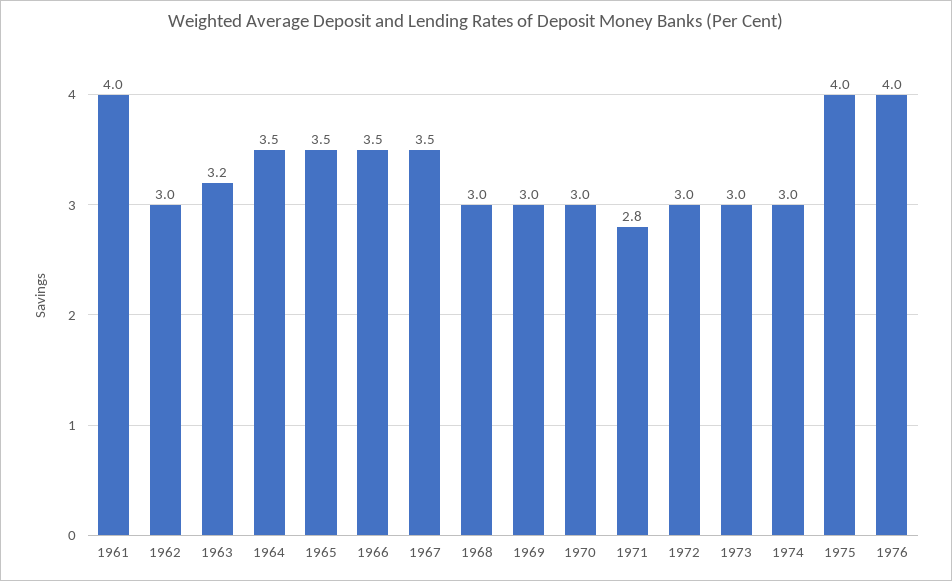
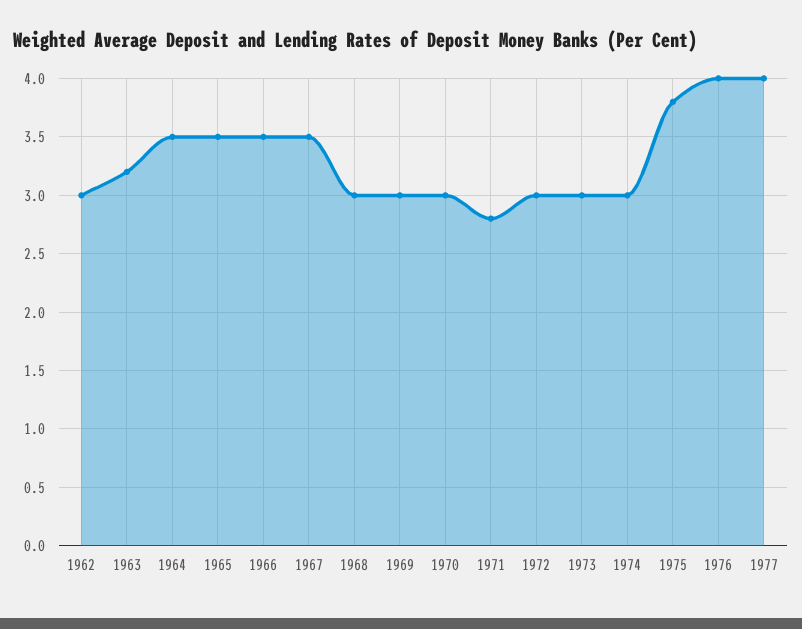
1961: 4 -> none
1975: 4 -> 3.8
1977: none -> 4

